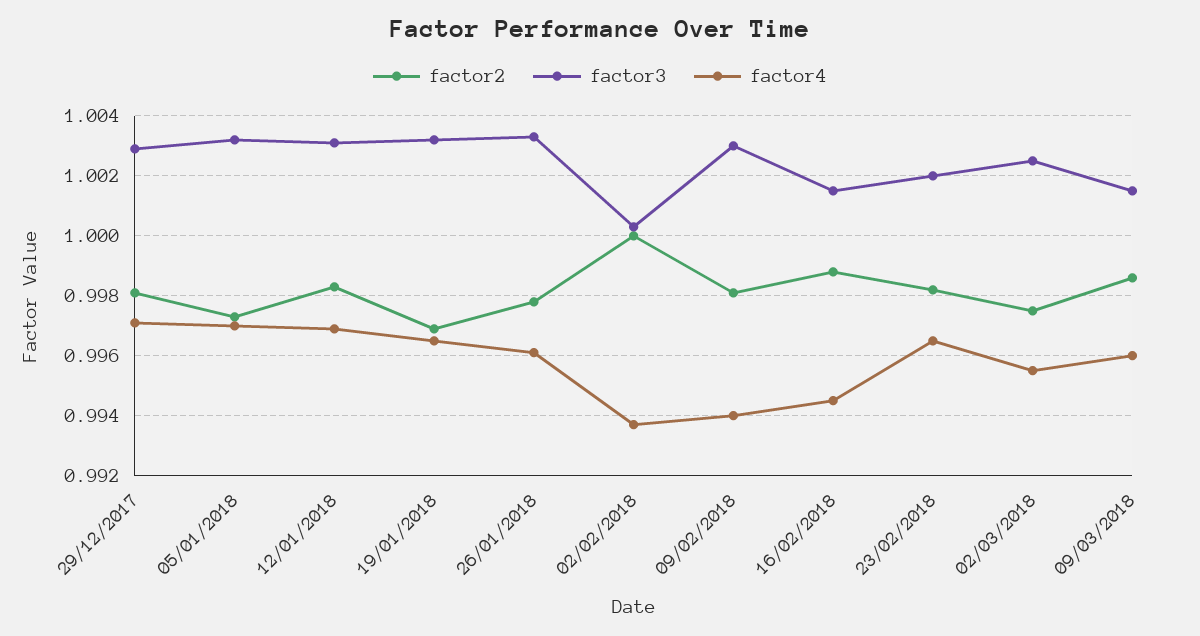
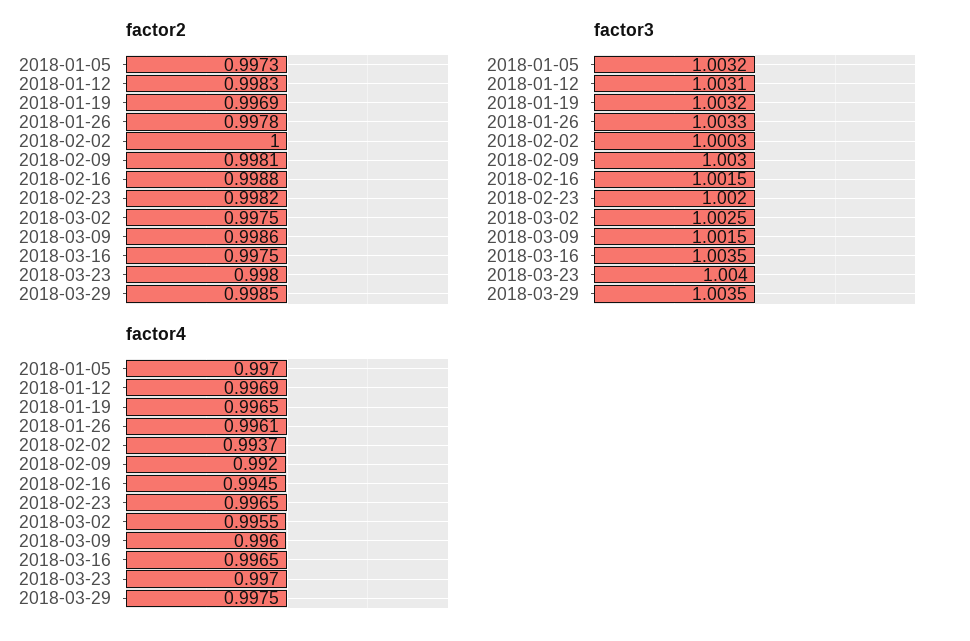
factor2, 29/12/2017: 0.998 -> none
factor3, 29/12/2017: 1.003 -> none
factor4, 29/12/2017: 0.997 -> none
factor4, 09/02/2018: 0.994 -> 0.992
factor2, 2018-03-16: none -> 0.9975
factor2, 2018-03-23: none -> 0.998
factor2, 2018-03-29: none -> 0.9985
factor3, 2018-03-16: none -> 1.0035
factor3, 2018-03-23: none -> 1.004
factor3, 2018-03-29: none -> 1.0035
factor4, 2018-03-16: none -> 0.9965
factor4, 2018-03-23: none -> 0.997
factor4, 2018-03-29: none -> 0.9975

